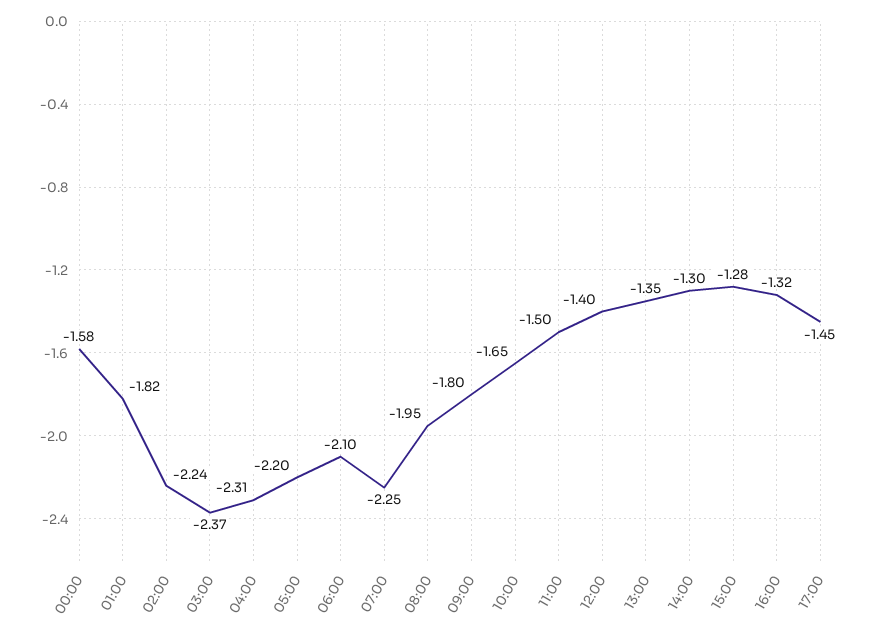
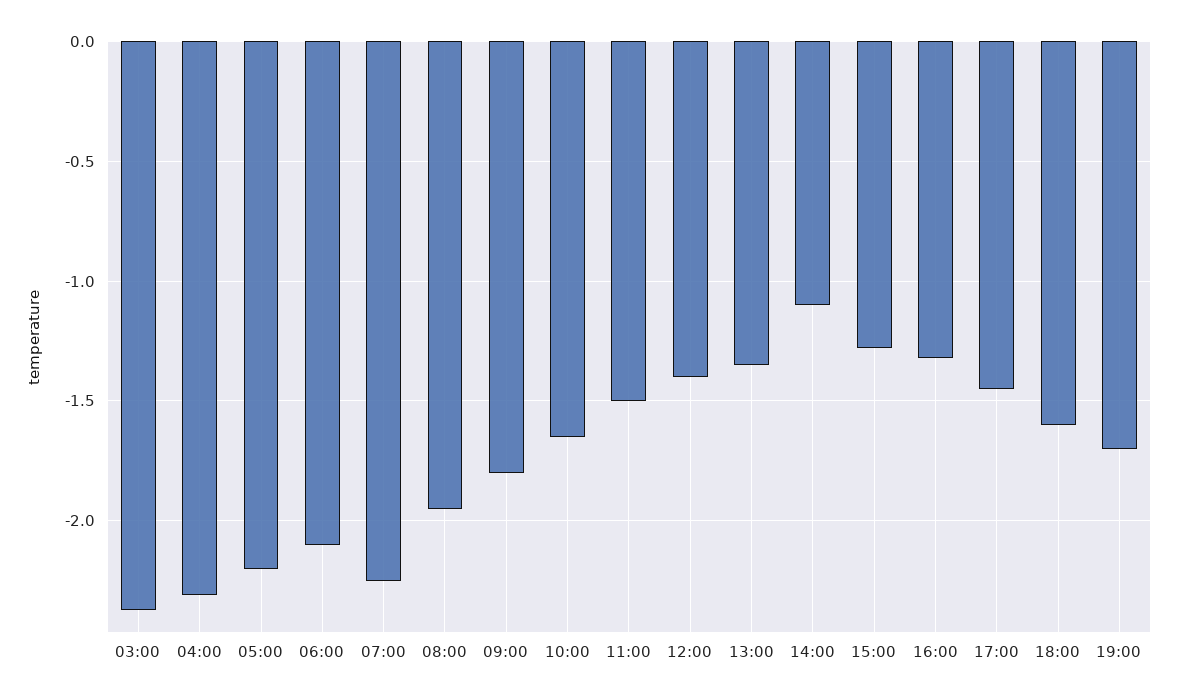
00:00: -1.58 -> none
01:00: -1.82 -> none
02:00: -2.24 -> none
14:00: -1.3 -> -1.1
18:00: none -> -1.6
19:00: none -> -1.7

